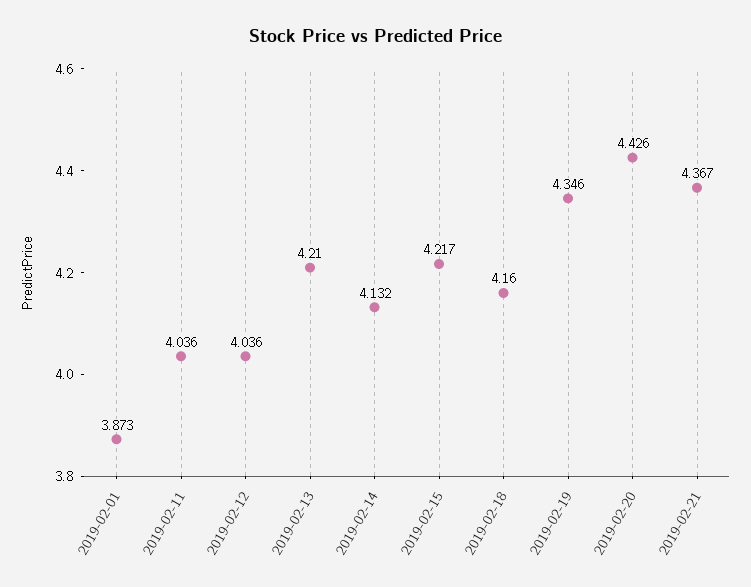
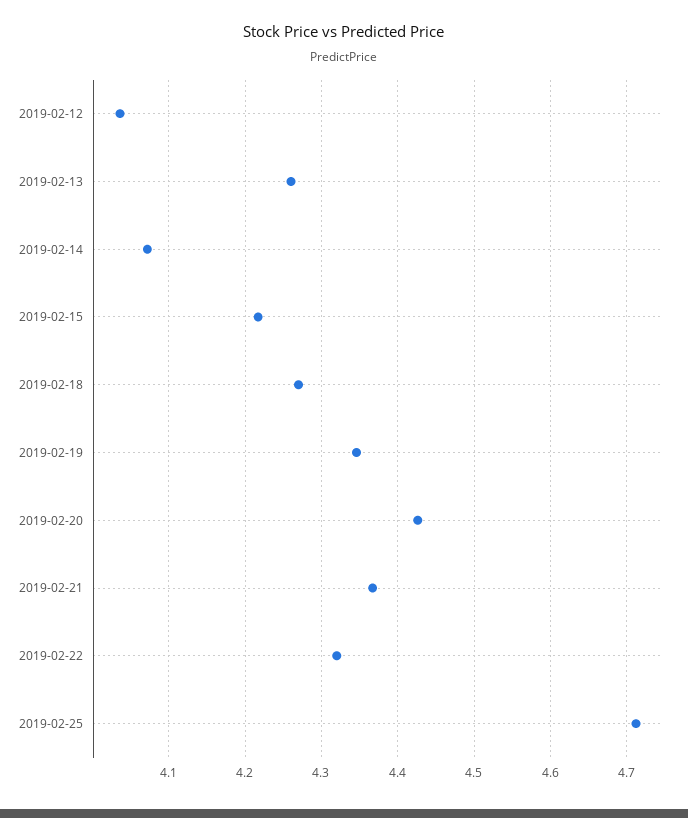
2019-02-01: 3.873 -> none
2019-02-11: 4.036 -> none
2019-02-13: 4.21 -> 4.26
2019-02-14: 4.132 -> 4.07
2019-02-18: 4.16 -> 4.27
2019-02-22: none -> 4.32
2019-02-25: none -> 4.71

